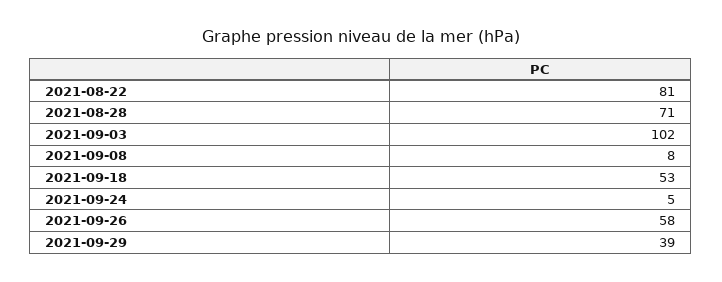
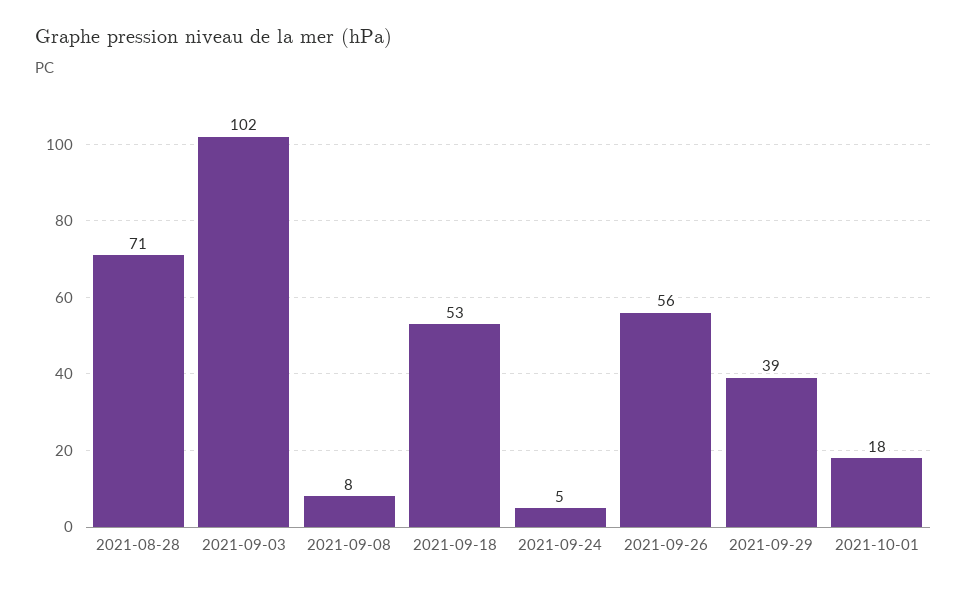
2021-08-22: 81 -> none
2021-09-26: 58 -> 56
2021-10-01: none -> 18

